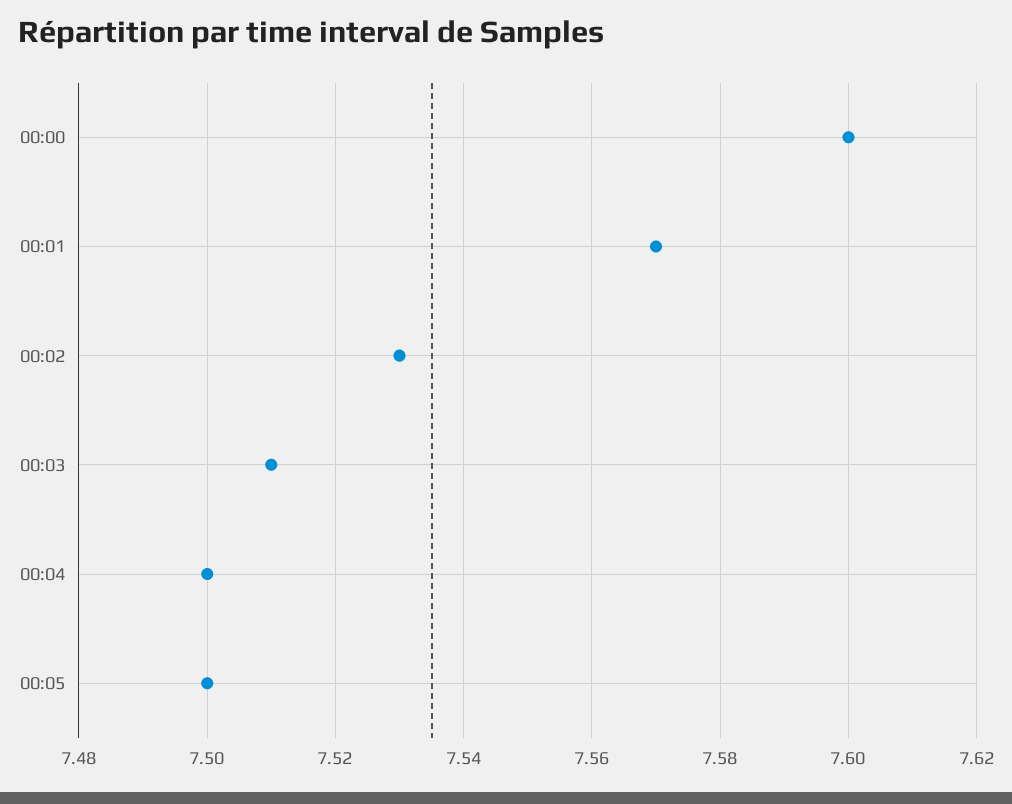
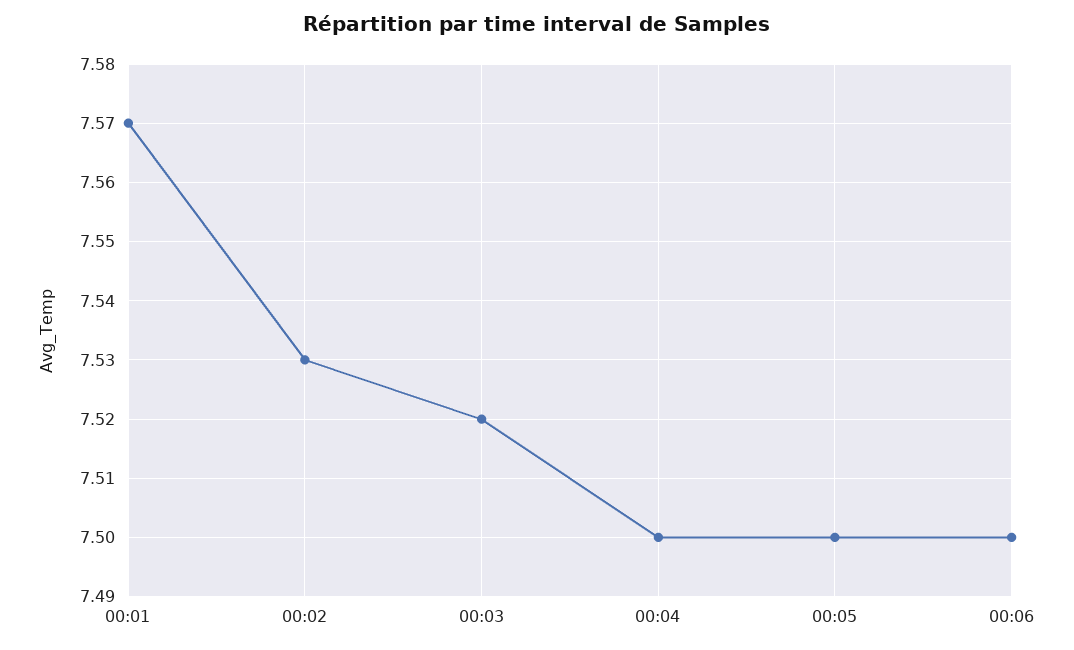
00:00: 7.6 -> none
00:03: 7.51 -> 7.52
00:06: none -> 7.5

